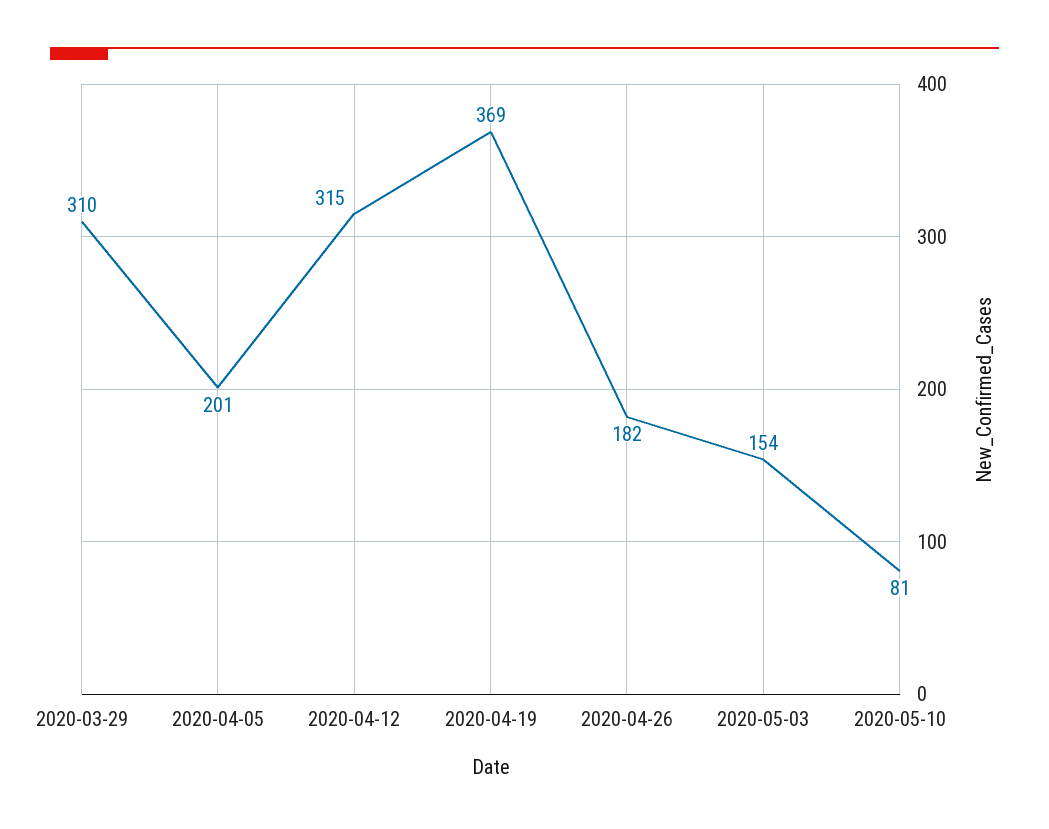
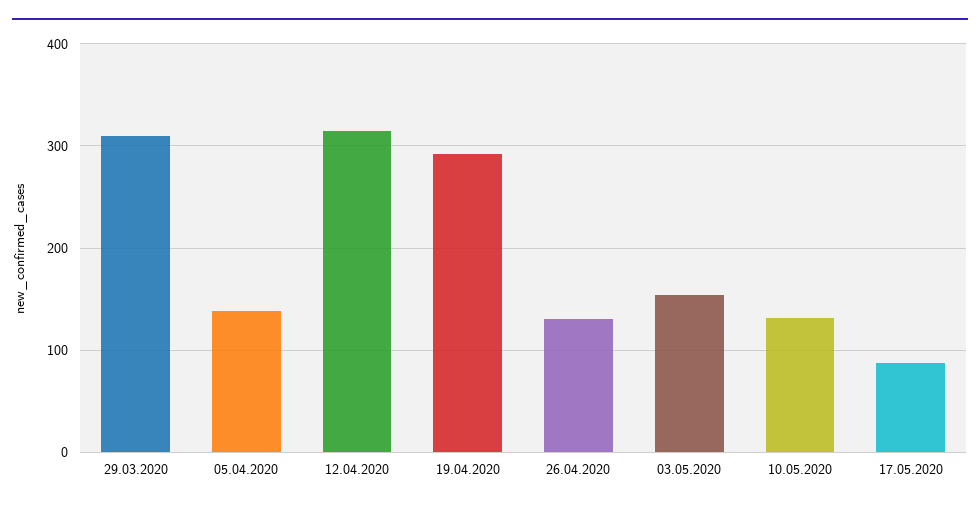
2020-04-05: 201 -> 140
2020-04-19: 369 -> 290
2020-04-26: 182 -> 130
2020-05-10: 81 -> 130
17.05.2020: none -> 90

